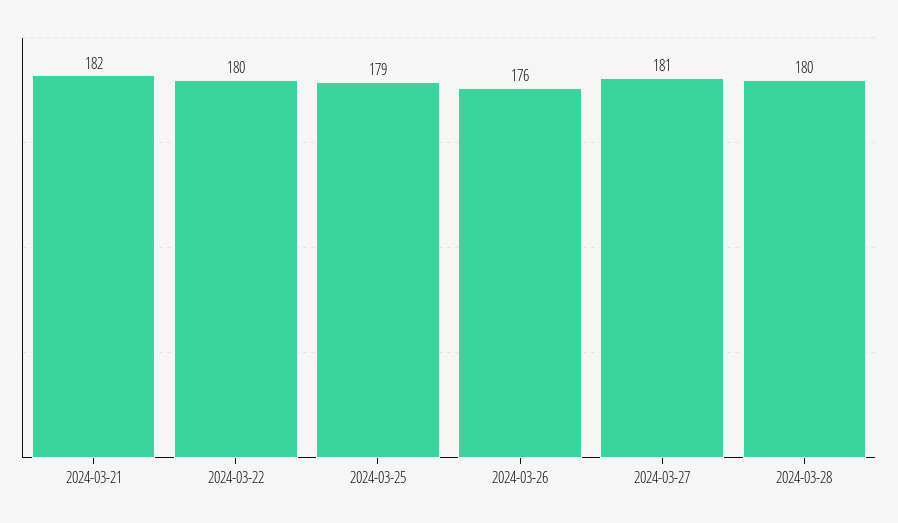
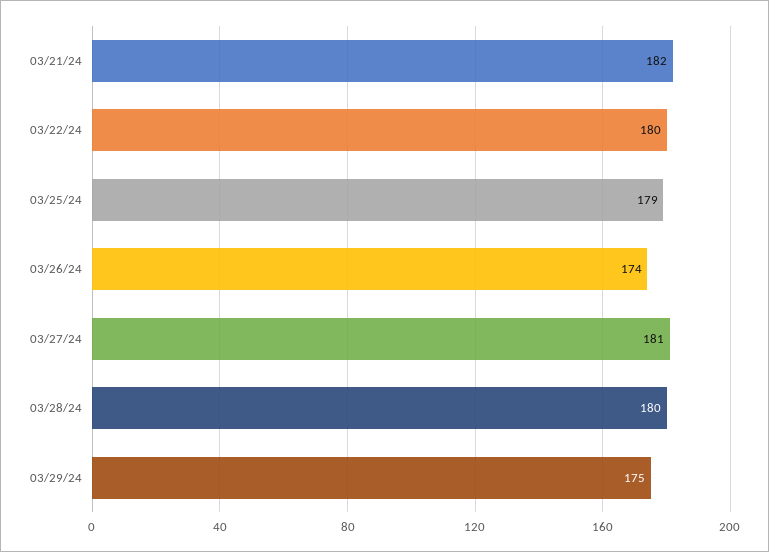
2024-03-26: 176 -> 174
03/29/24: none -> 175

